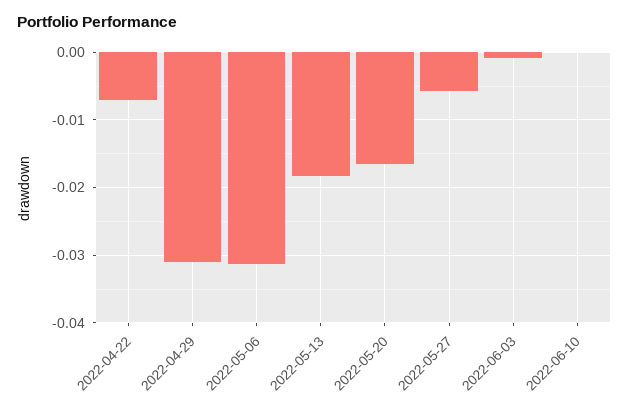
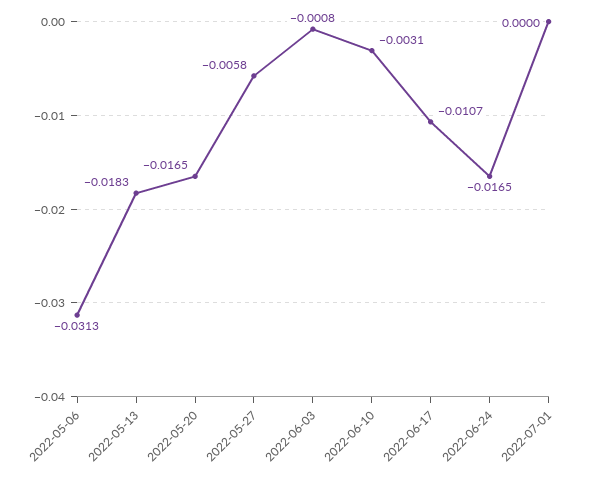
2022-04-22: -0.007 -> none
2022-04-29: -0.031 -> none
2022-06-10: 0 -> -0.0031
2022-06-17: none -> -0.0107
2022-06-24: none -> -0.0165
2022-07-01: none -> 0

